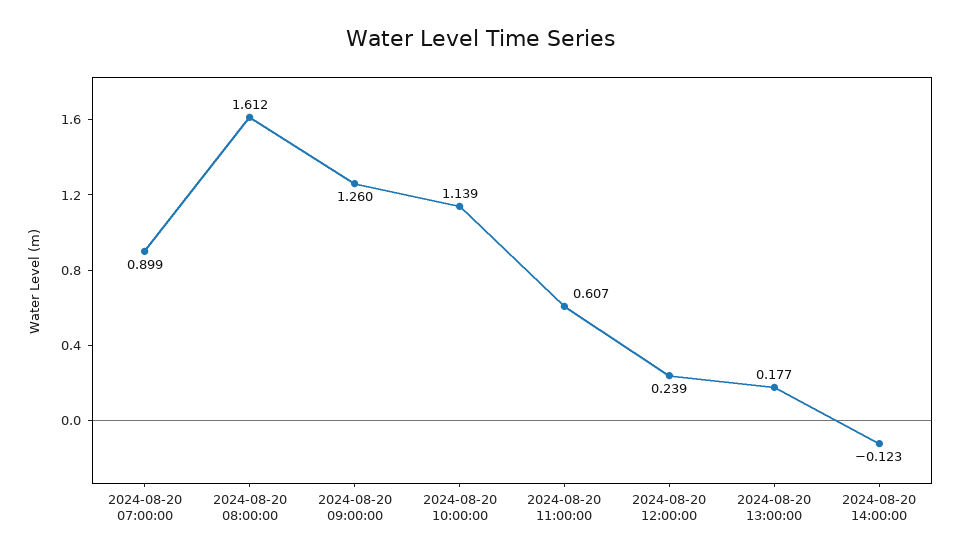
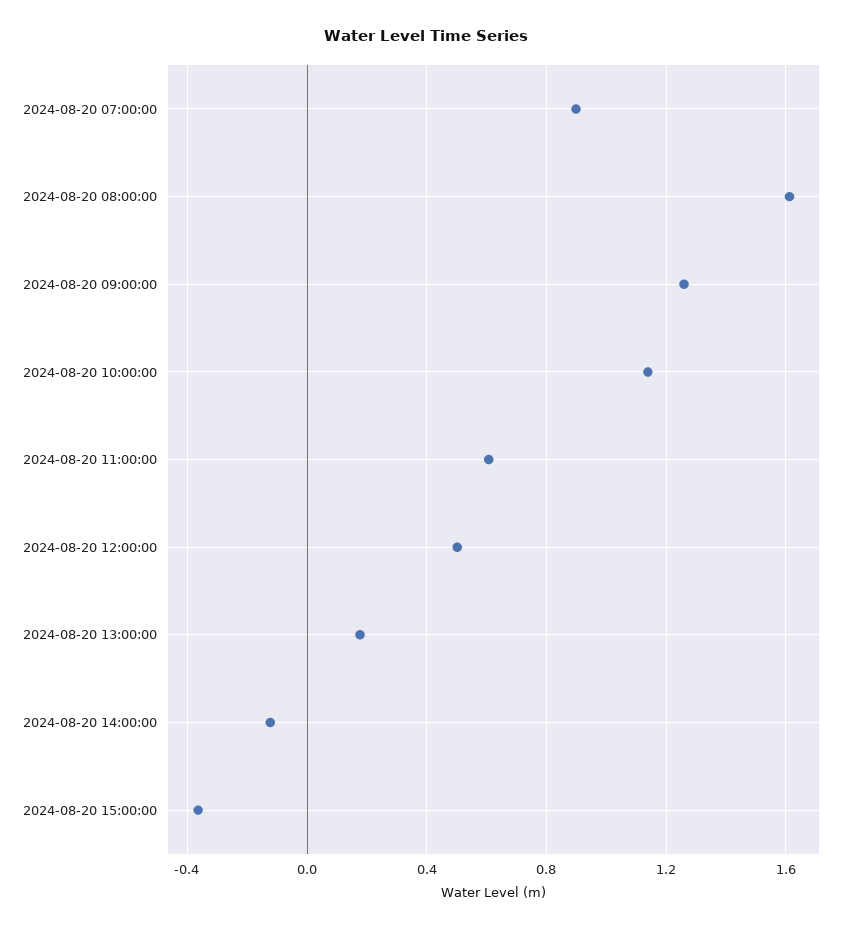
2024-08-20 12:00:00: 0.239 -> 0.5
2024-08-20 15:00:00: none -> -0.35

